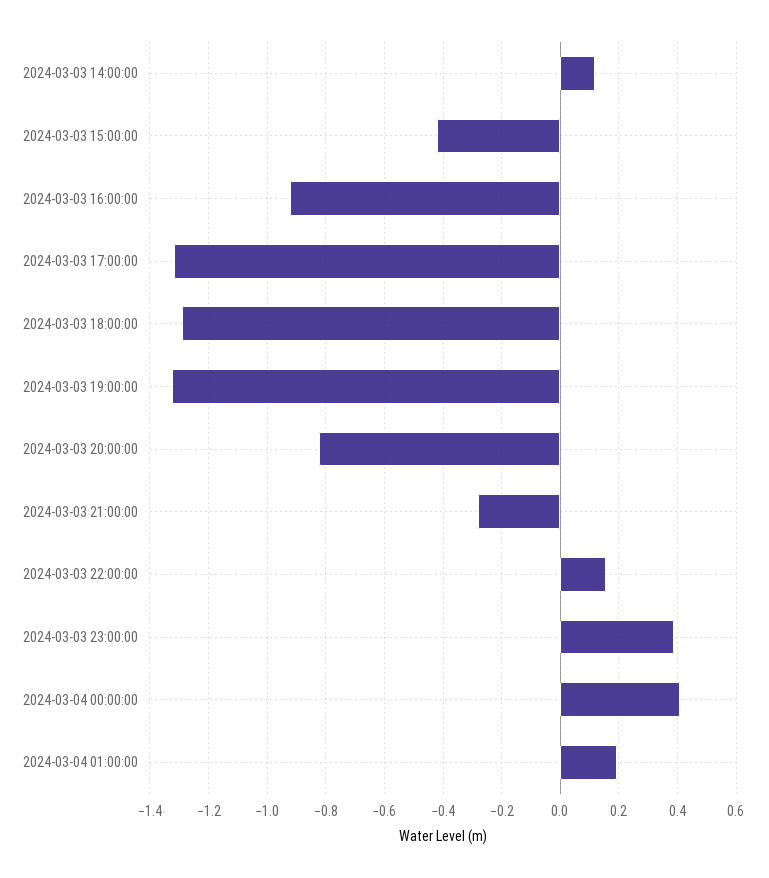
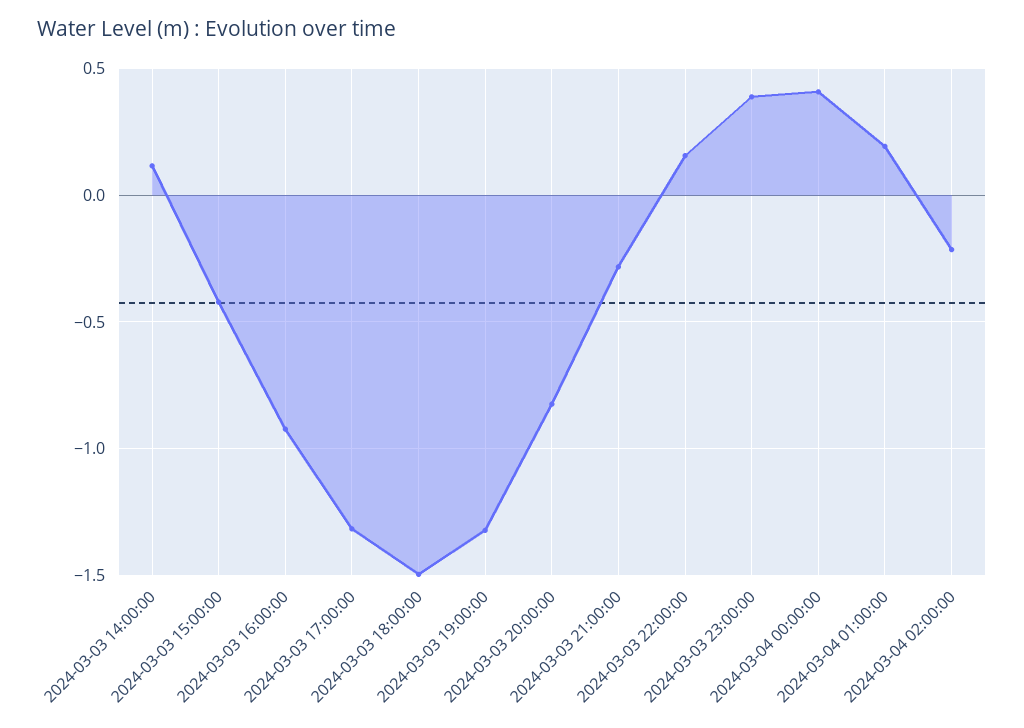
2024-03-03 18:00:00: -1.3 -> -1.5
2024-03-04 02:00:00: none -> -0.2

